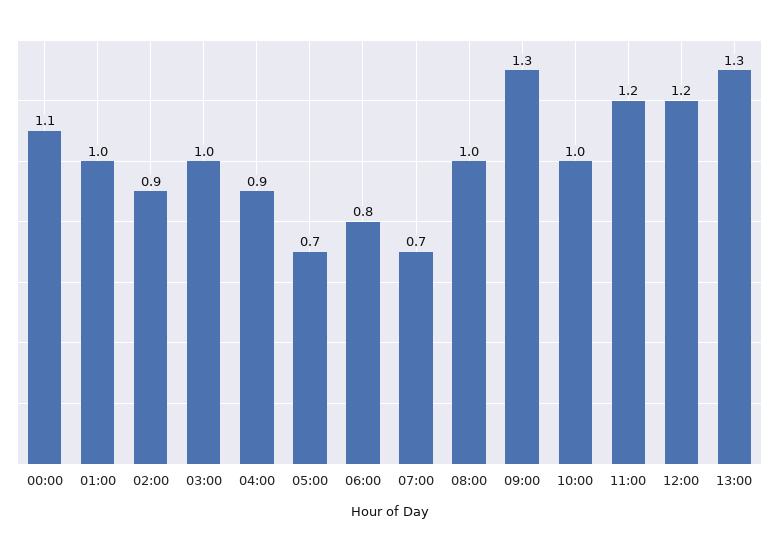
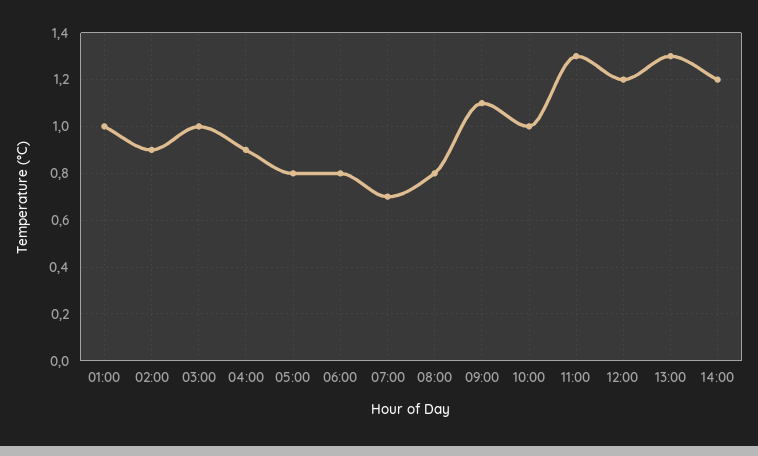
00:00: 1.1 -> none
05:00: 0.7 -> 0.8
08:00: 1 -> 0.8
09:00: 1.3 -> 1.1
11:00: 1.2 -> 1.3
14:00: none -> 1.2

